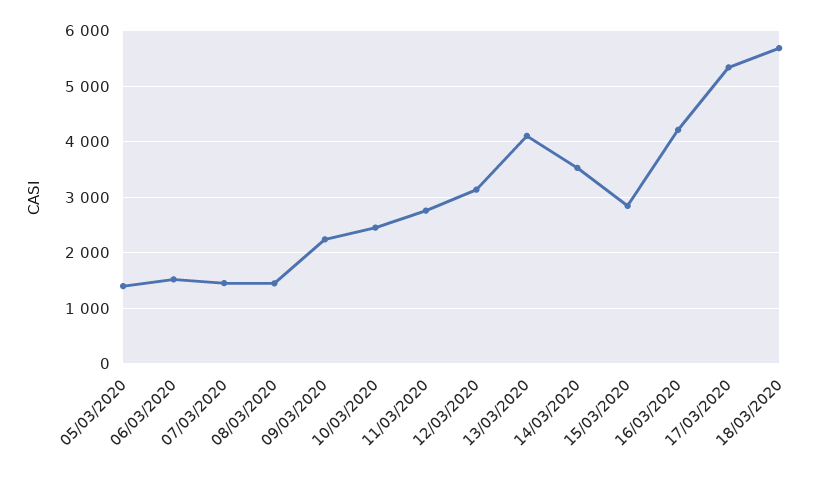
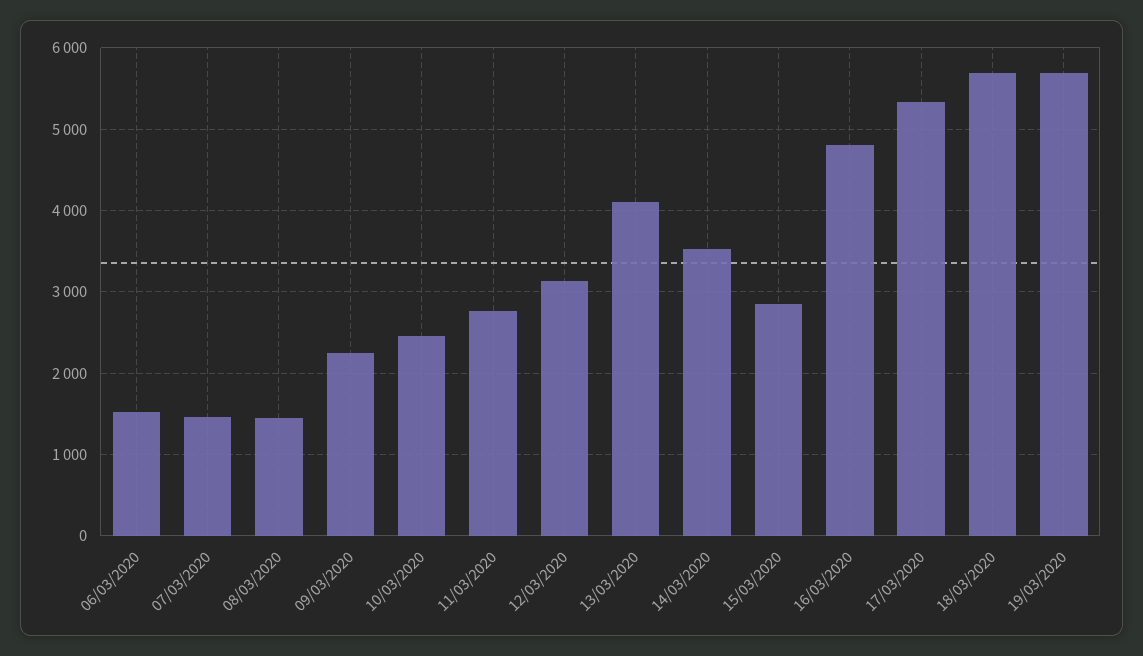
05/03/2020: 1400 -> none
16/03/2020: 4200 -> 4800
19/03/2020: none -> 5700

